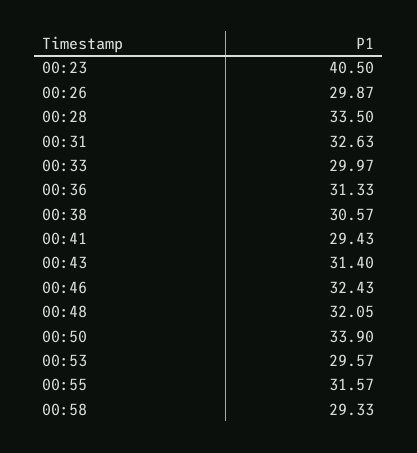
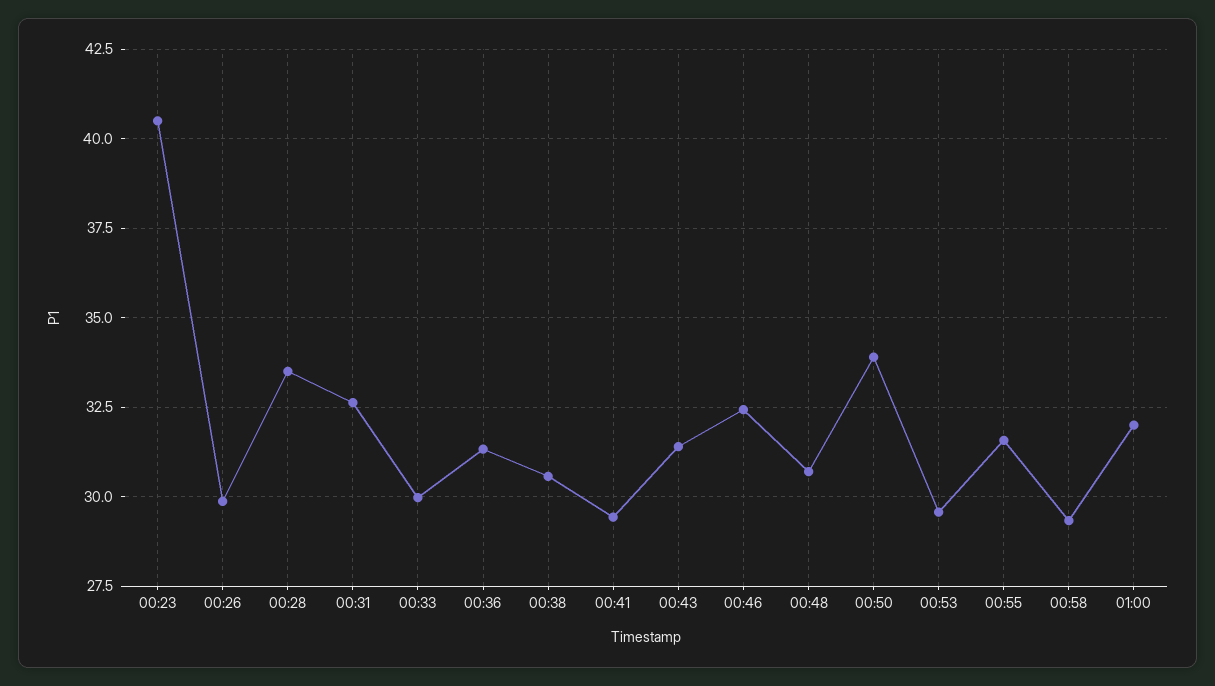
00:48: 32.05 -> 30.75
01:00: none -> 32

